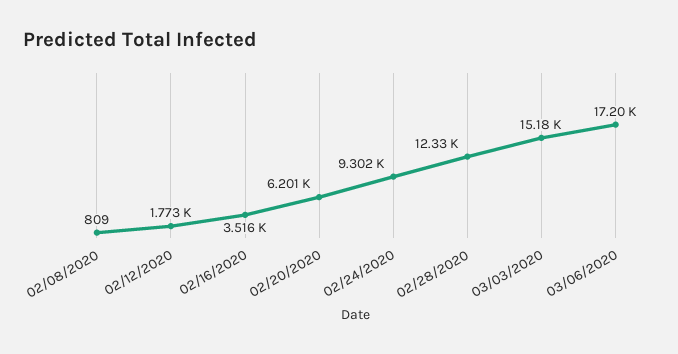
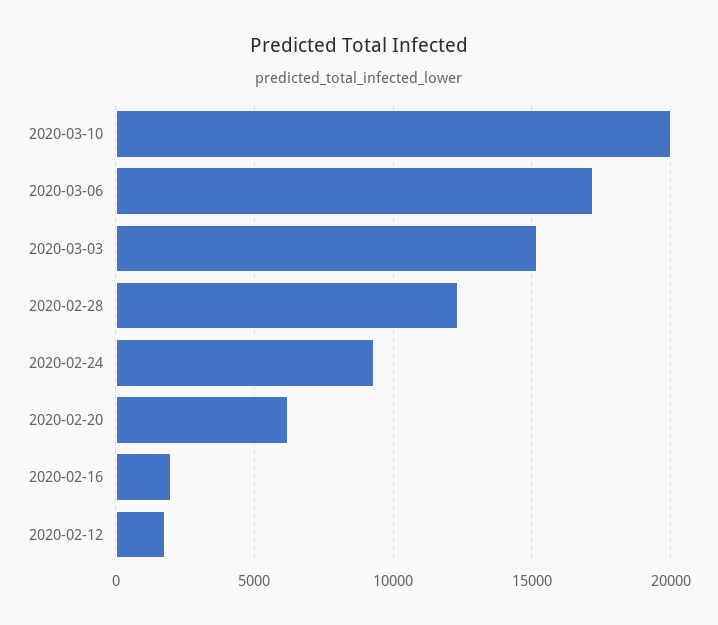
02/08/2020: 809 -> none
02/16/2020: 3516 -> 2000
2020-03-10: none -> 20000

